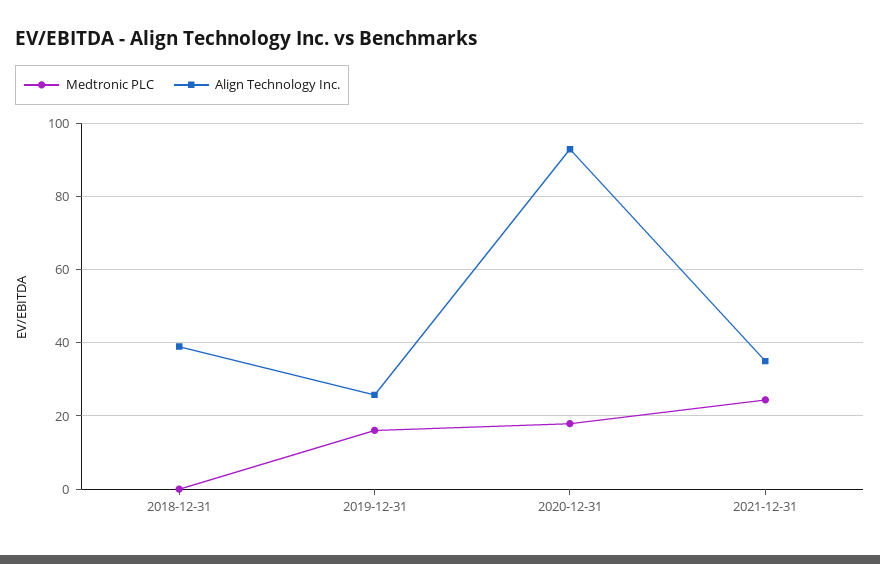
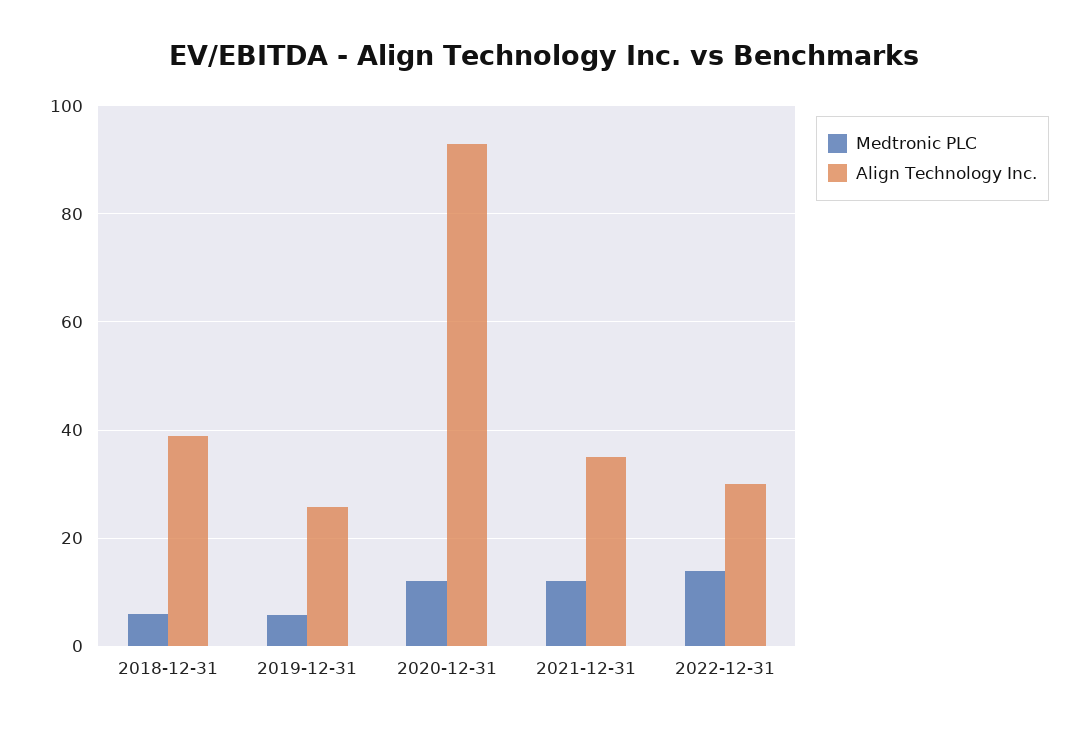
Medtronic PLC, 2018-12-31: 0 -> 6
Medtronic PLC, 2019-12-31: 16 -> 6
Medtronic PLC, 2020-12-31: 18 -> 12
Medtronic PLC, 2021-12-31: 24 -> 12
Medtronic PLC, 2022-12-31: none -> 14
Align Technology Inc., 2022-12-31: none -> 30

